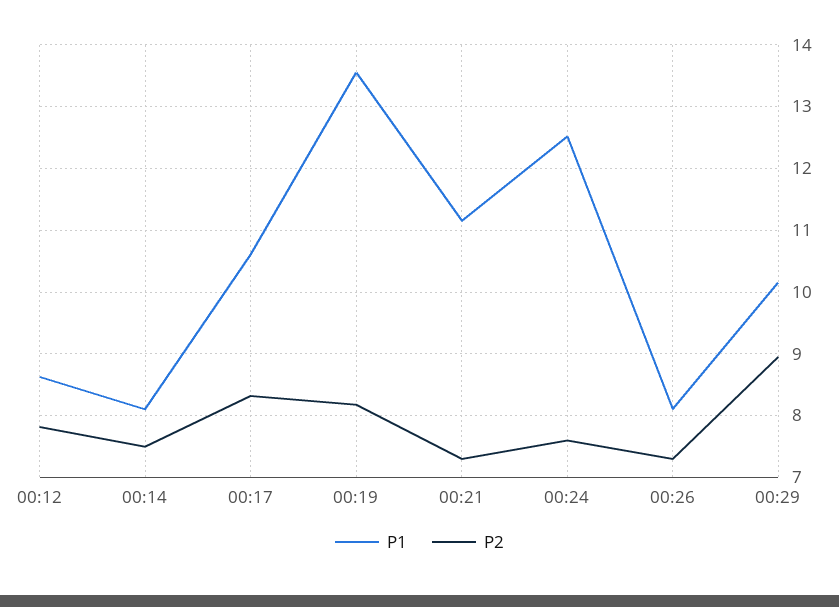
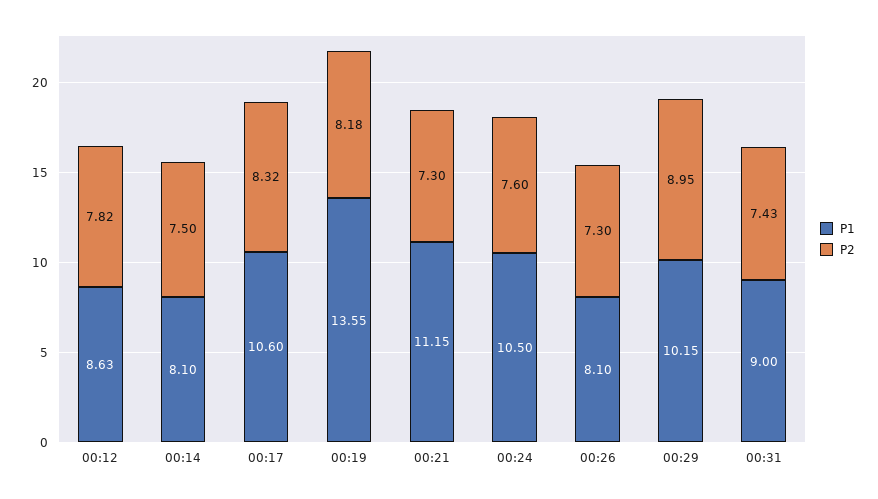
P1, 00:24: 12.5 -> 10.5
P1, 00:31: none -> 9
P2, 00:31: none -> 7.43

